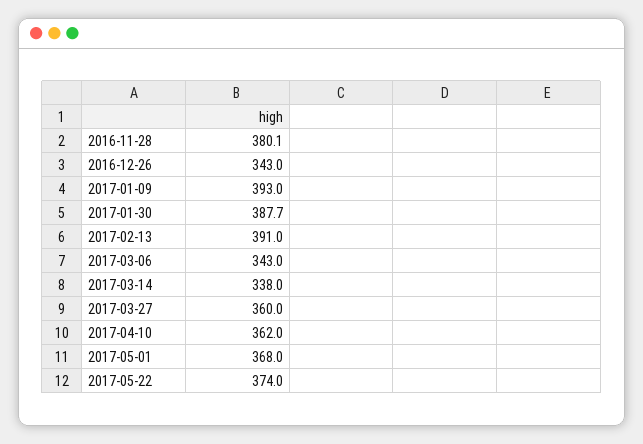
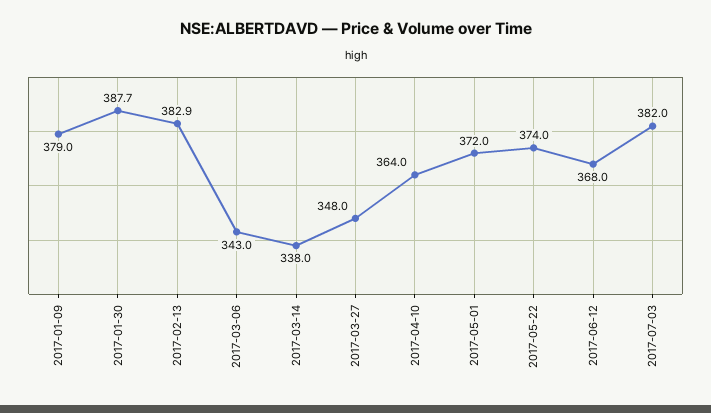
2016-11-28: 380.1 -> none
2016-12-26: 343 -> none
2017-01-09: 393 -> 379
2017-02-13: 391 -> 382.9
2017-03-27: 360 -> 348
2017-04-10: 362 -> 364
2017-05-01: 368 -> 372
2017-06-12: none -> 368
2017-07-03: none -> 382

